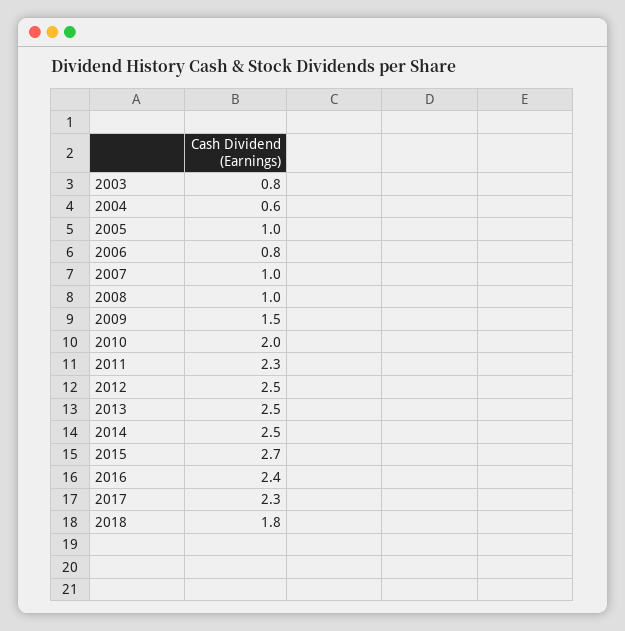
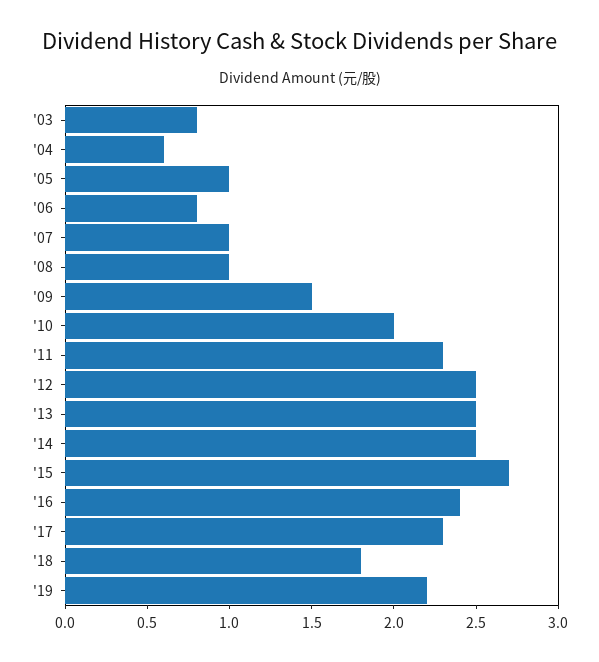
'19: none -> 2.2

